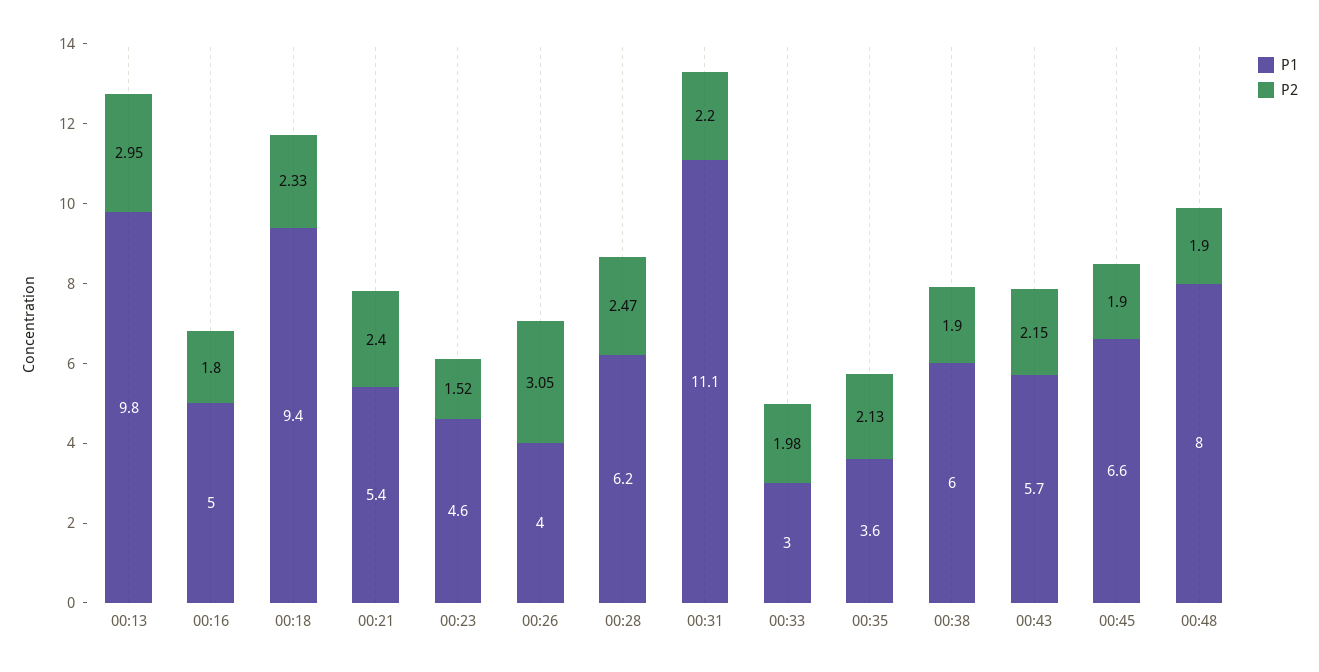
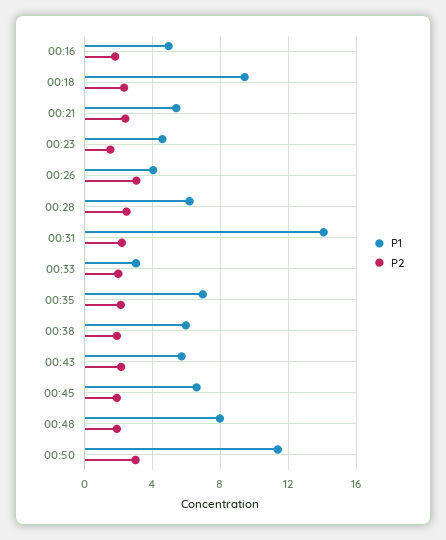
P1, 00:13: 9.8 -> none
P2, 00:13: 2.95 -> none
P1, 00:31: 11.1 -> 14
P1, 00:35: 3.6 -> 7
P1, 00:50: none -> 11.5
P2, 00:50: none -> 3

